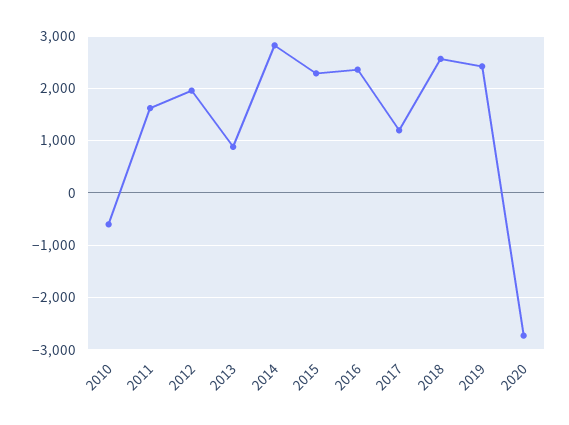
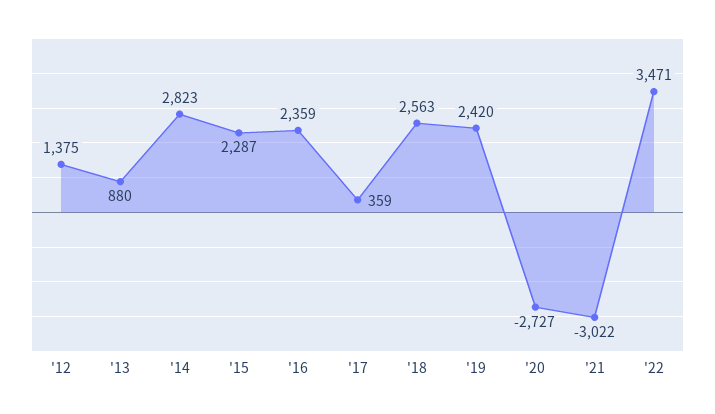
2010: -600 -> none
2011: 1600 -> none
2012: 2000 -> 1375
2017: 1200 -> 359
'21: none -> -3022
'22: none -> 3471

